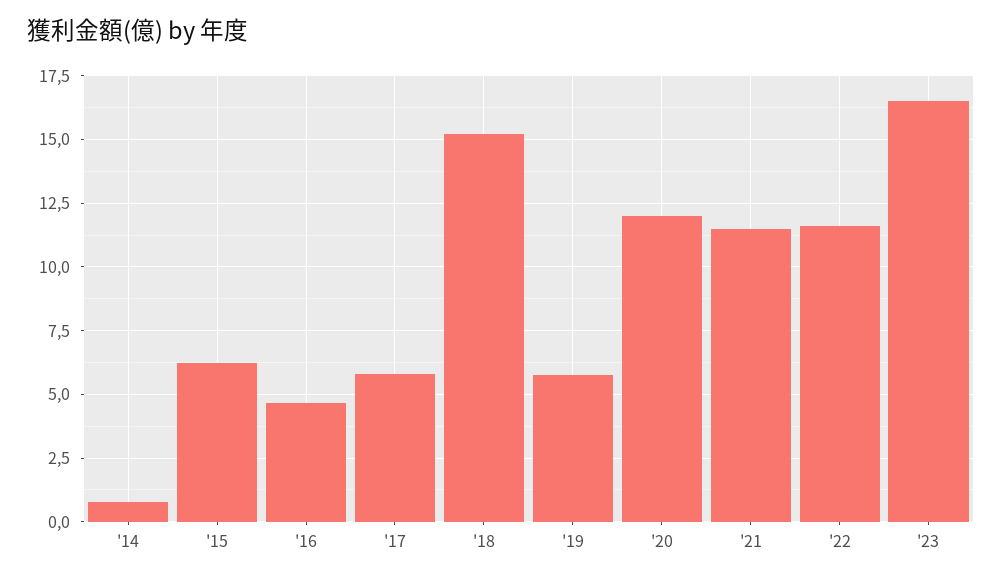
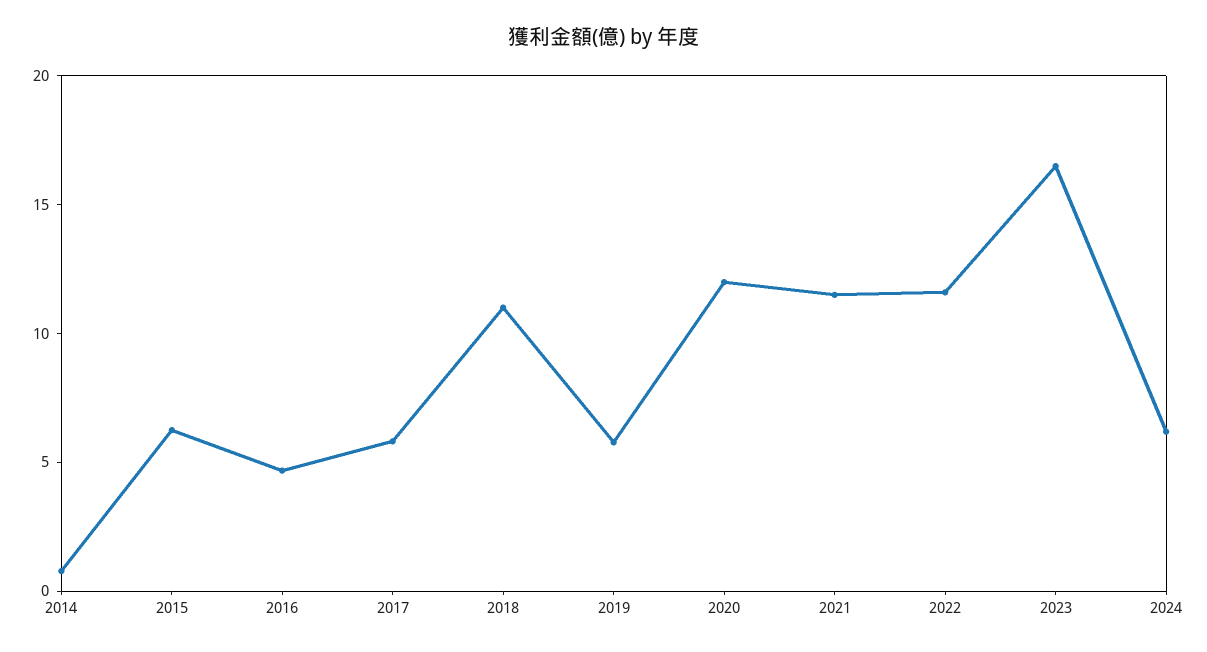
'18: 15.25 -> 11
2024: none -> 6

